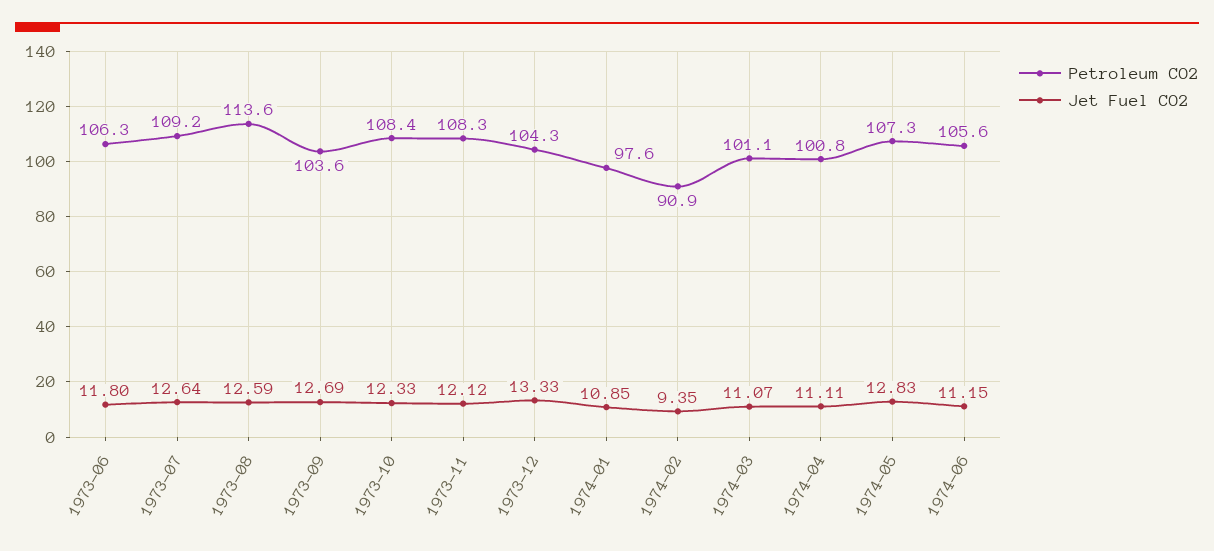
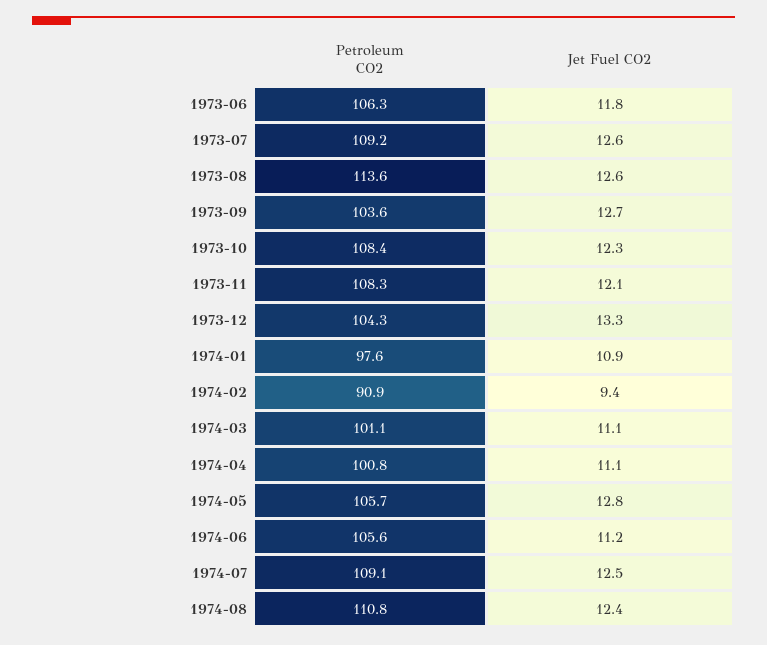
Petroleum CO2, 1974-05: 107.3 -> 105.7
Petroleum CO2, 1974-07: none -> 109.1
Jet Fuel CO2, 1974-07: none -> 12.5
Petroleum CO2, 1974-08: none -> 110.8
Jet Fuel CO2, 1974-08: none -> 12.4

